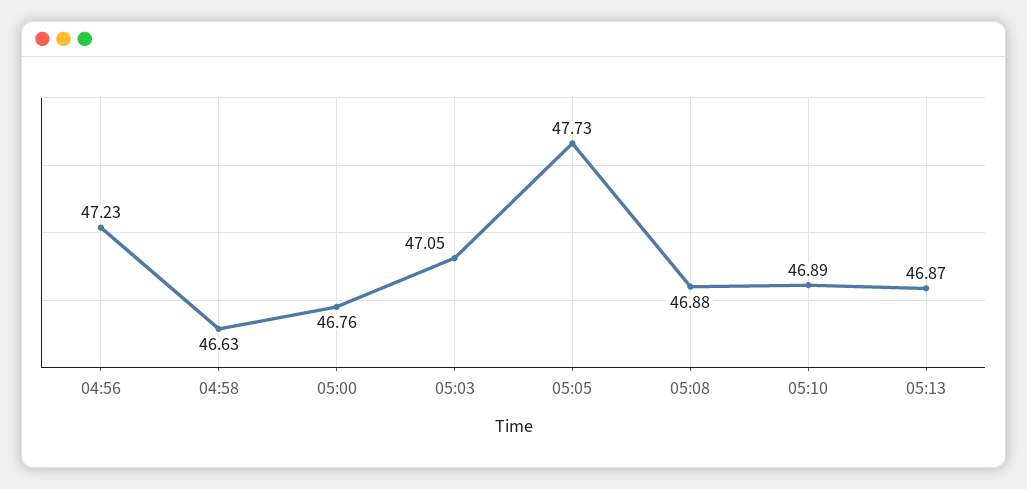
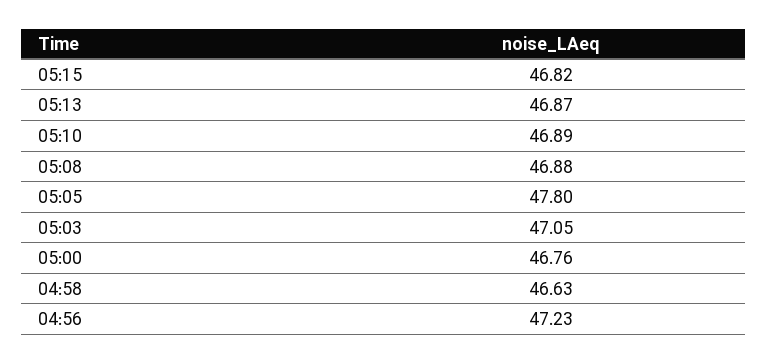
05:05: 47.73 -> 47.8
05:15: none -> 46.82

